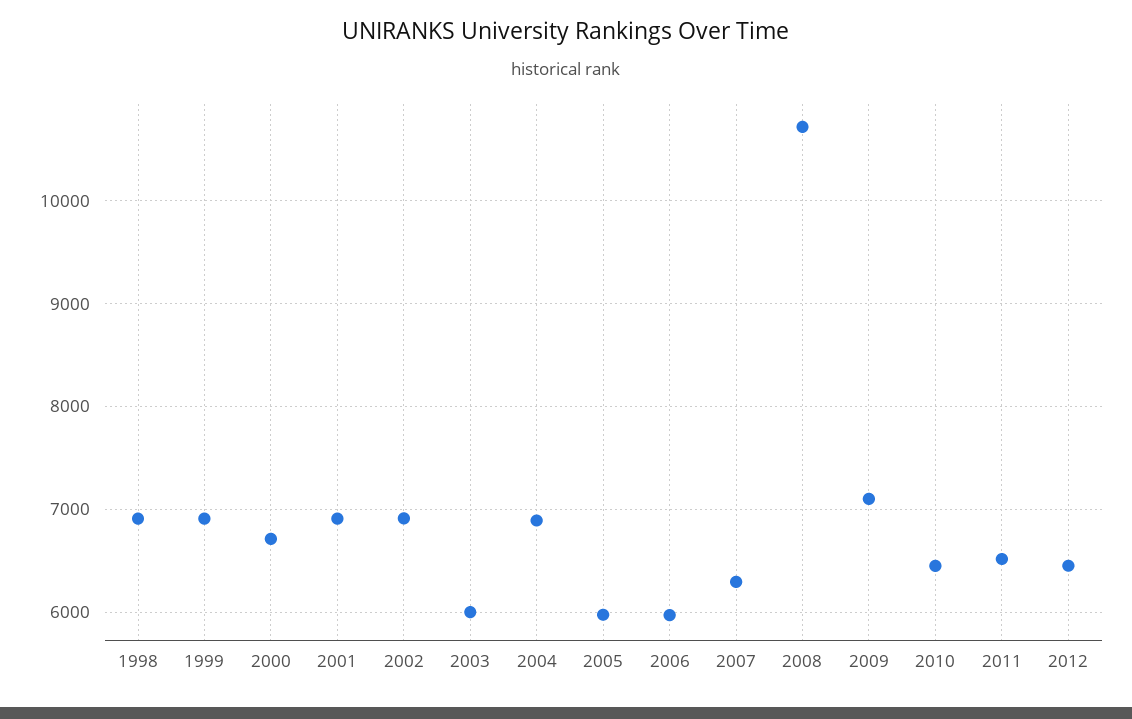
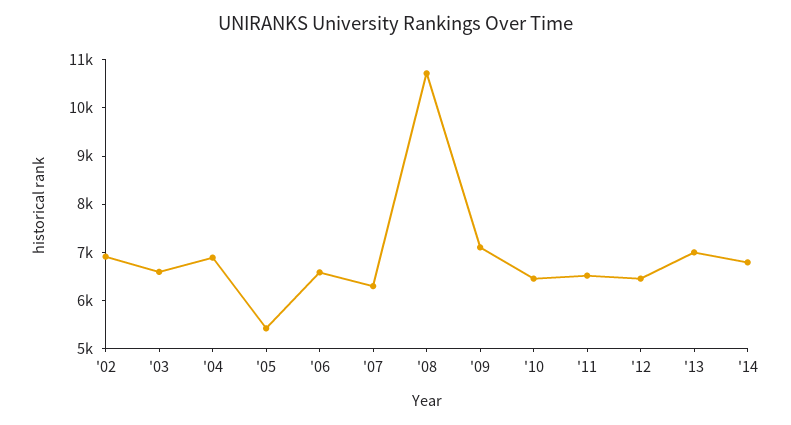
1998: 6900 -> none
1999: 6900 -> none
2000: 6700 -> none
2001: 6900 -> none
2003: 6000 -> 6600
2005: 6000 -> 5400
2006: 6000 -> 6600
'13: none -> 7000
'14: none -> 6800

